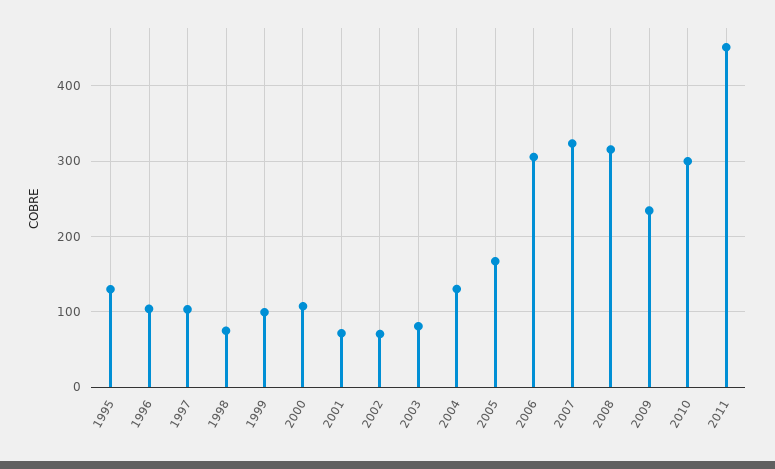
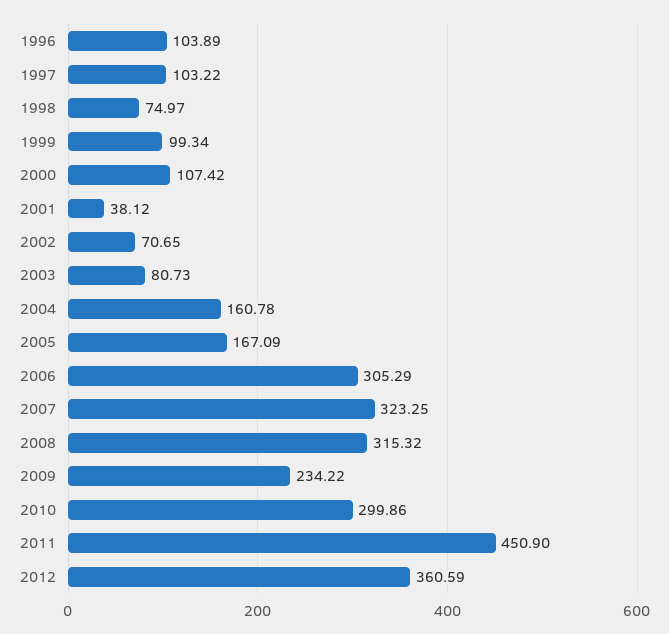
1995: 130 -> none
2001: 70 -> 38.12
2004: 130 -> 160.78
2012: none -> 360.59

